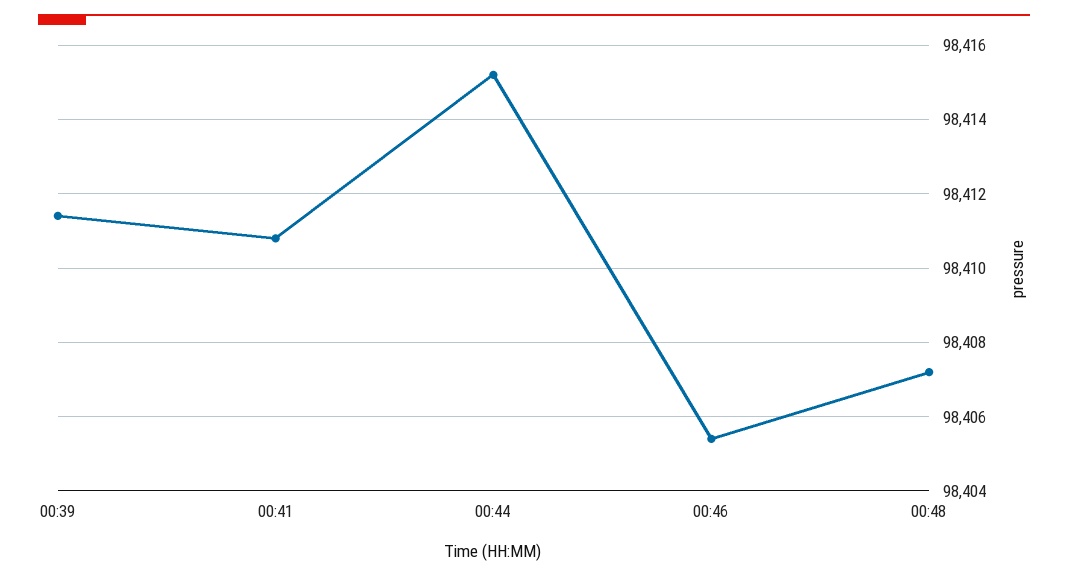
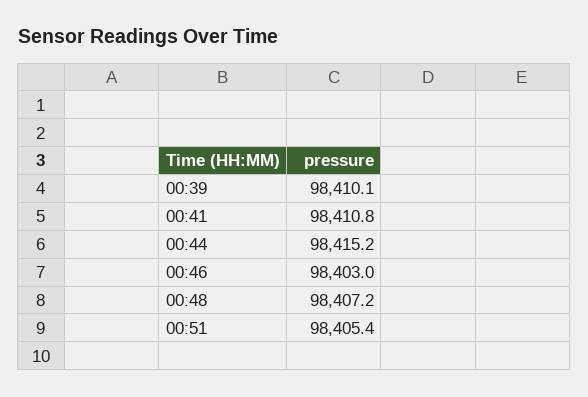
00:39: 98411.5 -> 98410.1
00:46: 98405.5 -> 98403
00:51: none -> 98405.4

